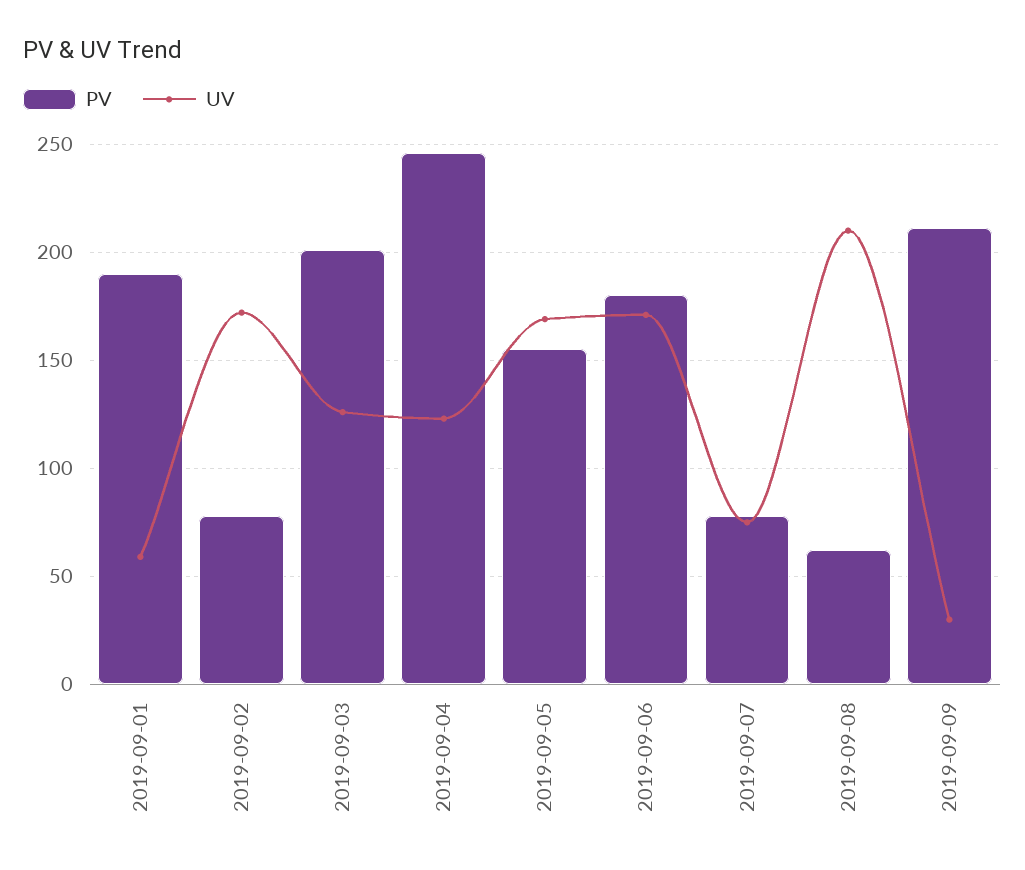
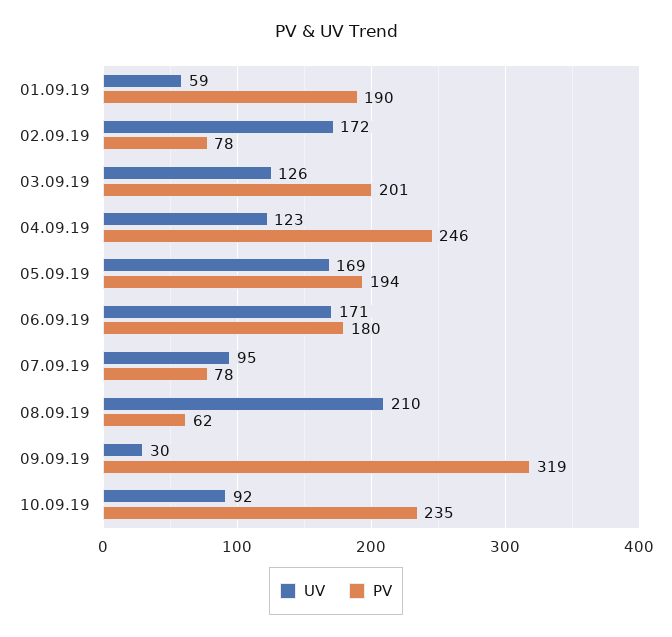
PV, 2019-09-05: 155 -> 194
UV, 2019-09-07: 75 -> 95
PV, 2019-09-09: 210 -> 319
UV, 10.09.19: none -> 92
PV, 10.09.19: none -> 235

